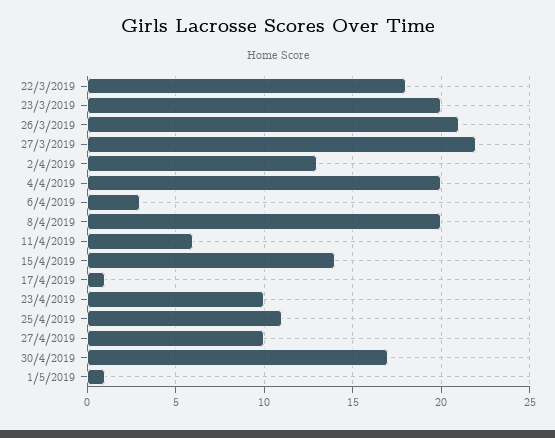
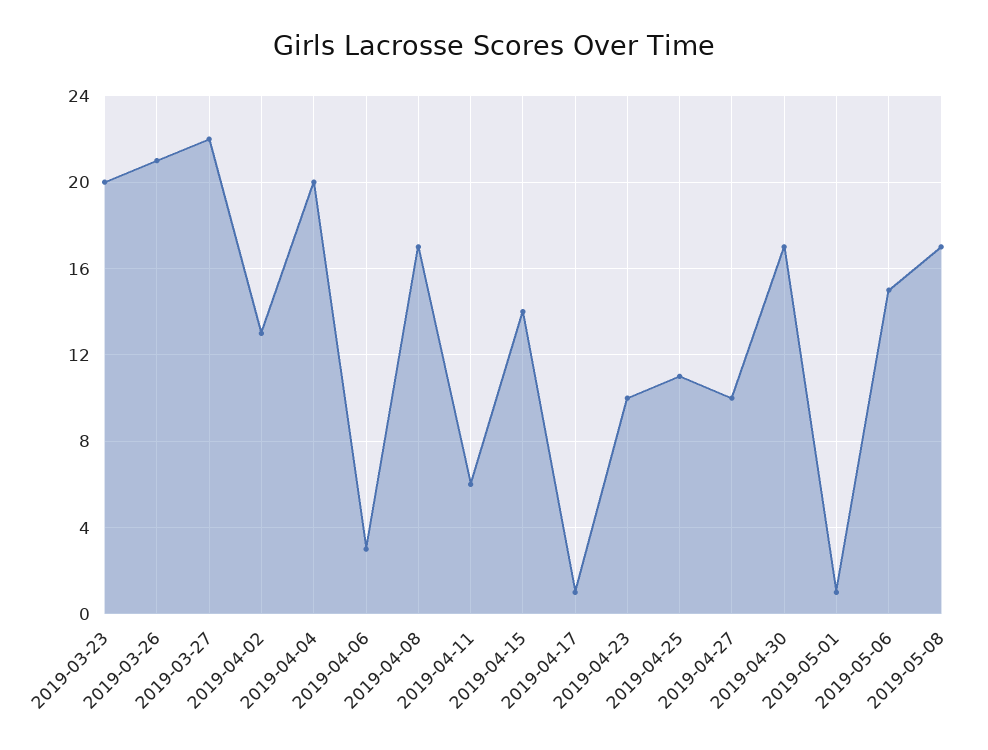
22/3/2019: 18 -> none
8/4/2019: 20 -> 17
2019-05-06: none -> 15
2019-05-08: none -> 17

